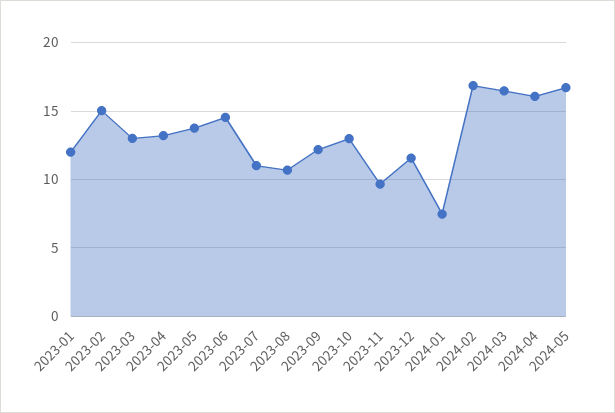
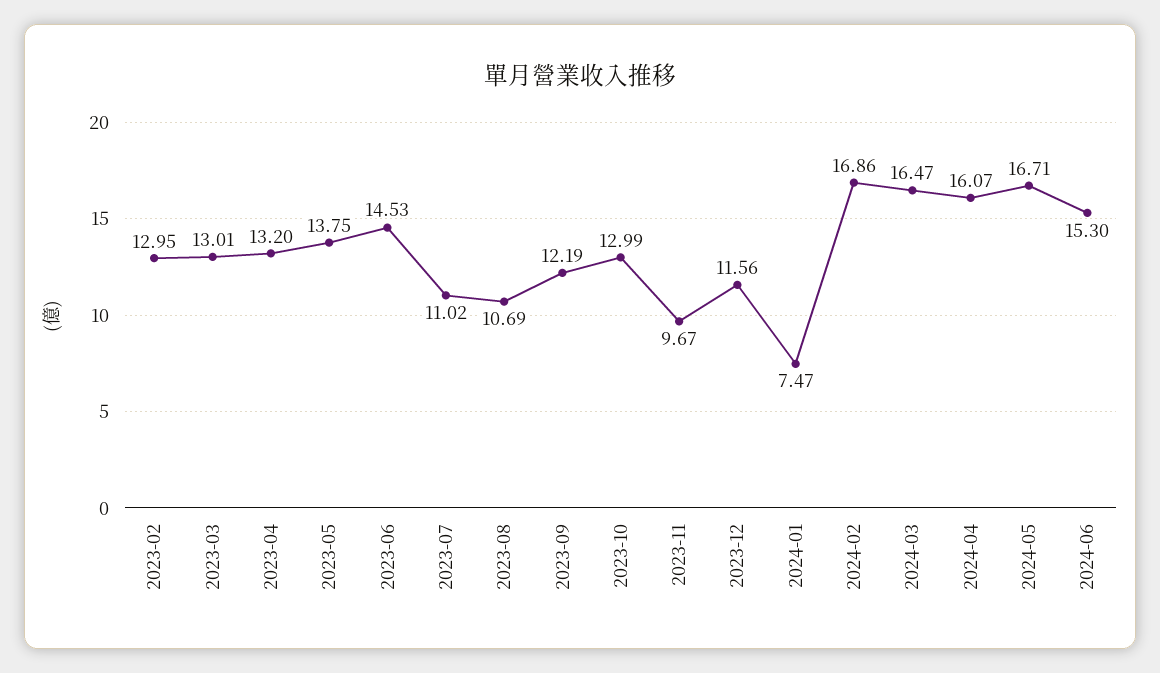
2023-01: 12 -> none
2023-02: 15 -> 12.95
2024-06: none -> 15.3

